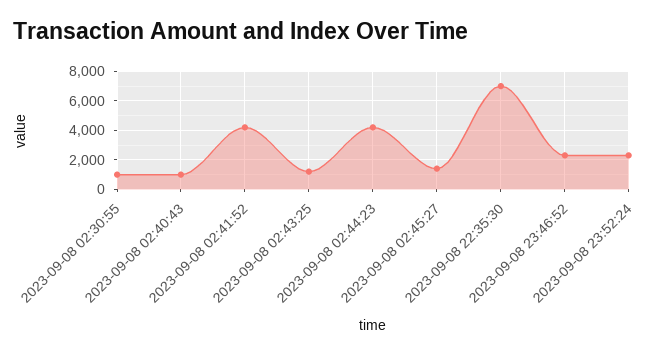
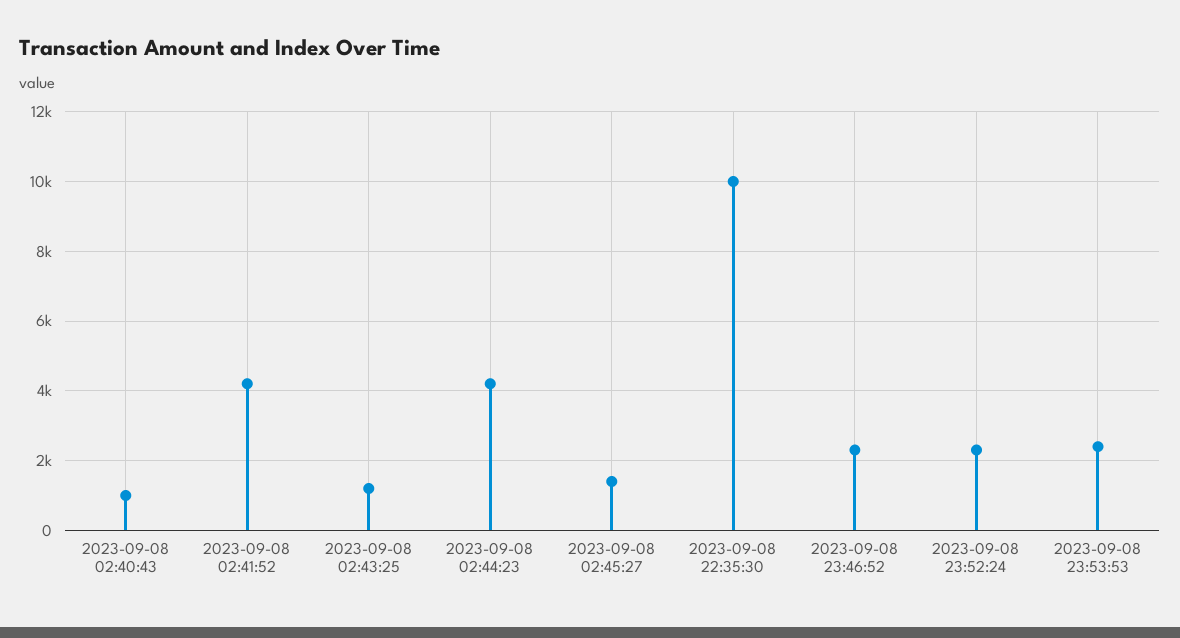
2023-09-08 02:30:55: 1000 -> none
2023-09-08 22:35:30: 7000 -> 10000
2023-09-08 23:53:53: none -> 2400

